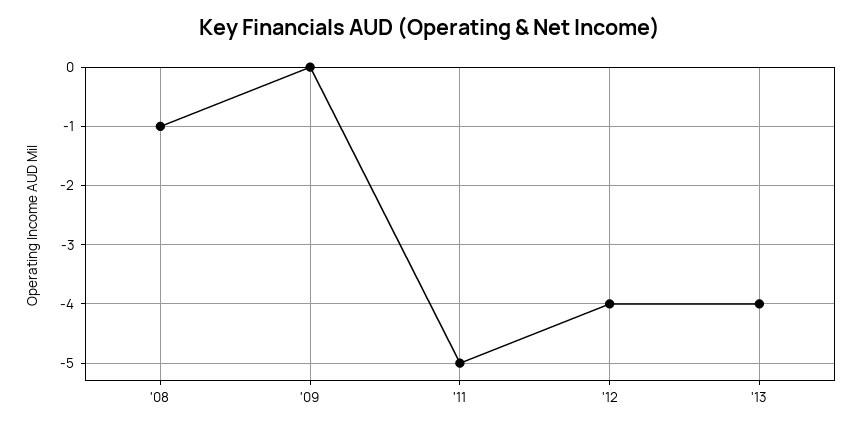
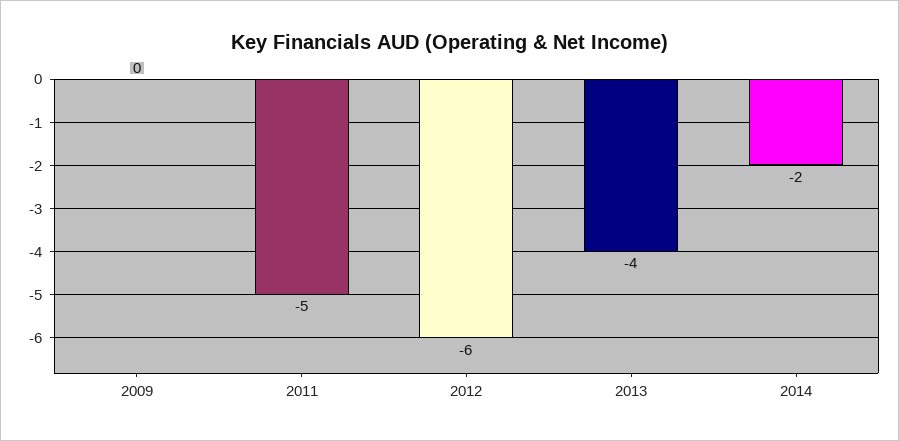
'08: -1 -> none
'12: -4 -> -6
2014: none -> -2

